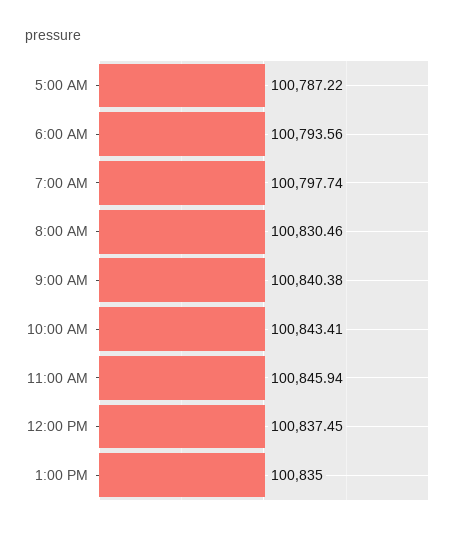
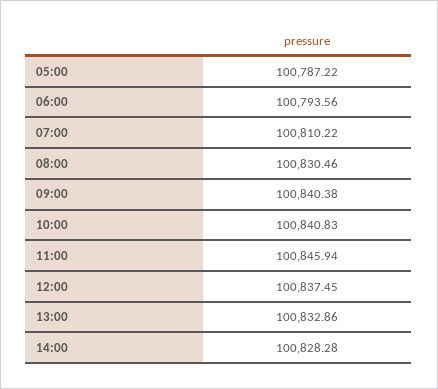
7:00 AM: 100797.74 -> 100810.22
10:00 AM: 100843.41 -> 100840.83
1:00 PM: 100835 -> 100832.86
14:00: none -> 100828.28

